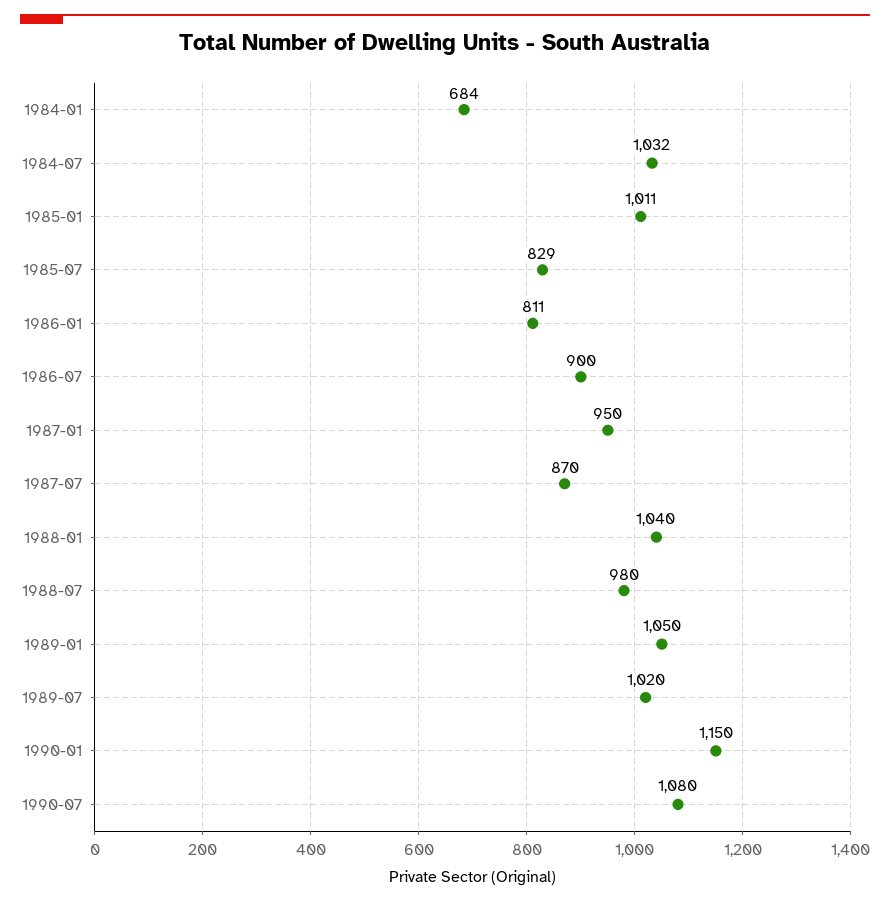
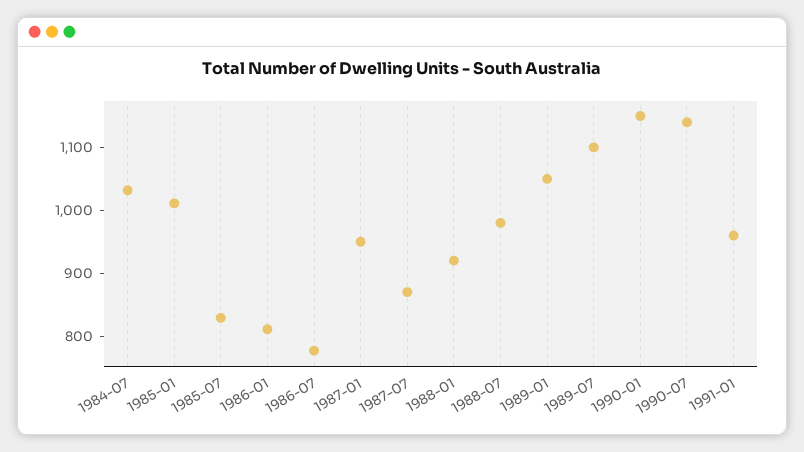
1984-01: 684 -> none
1986-07: 900 -> 780
1988-01: 1040 -> 920
1989-07: 1020 -> 1100
1990-07: 1080 -> 1140
1991-01: none -> 960

